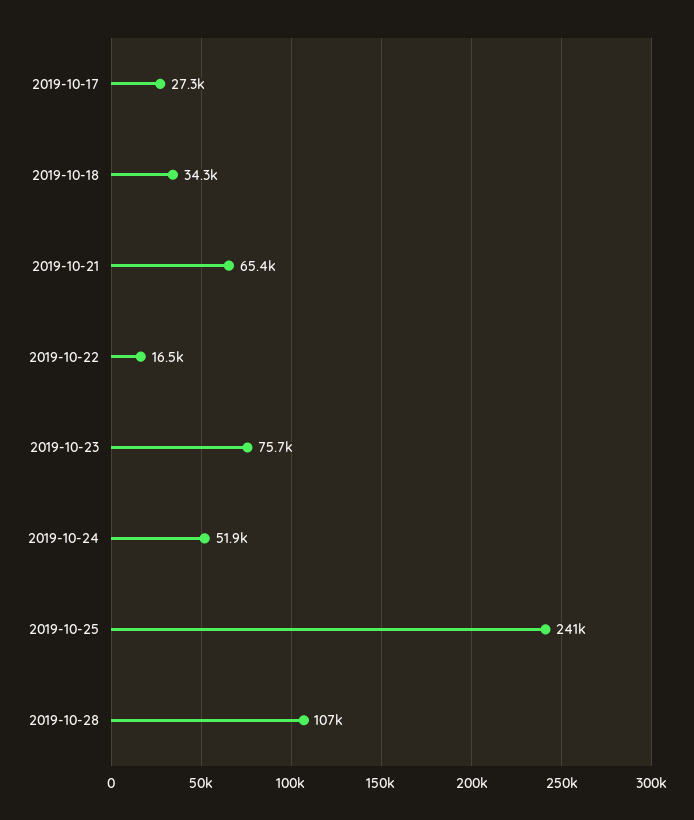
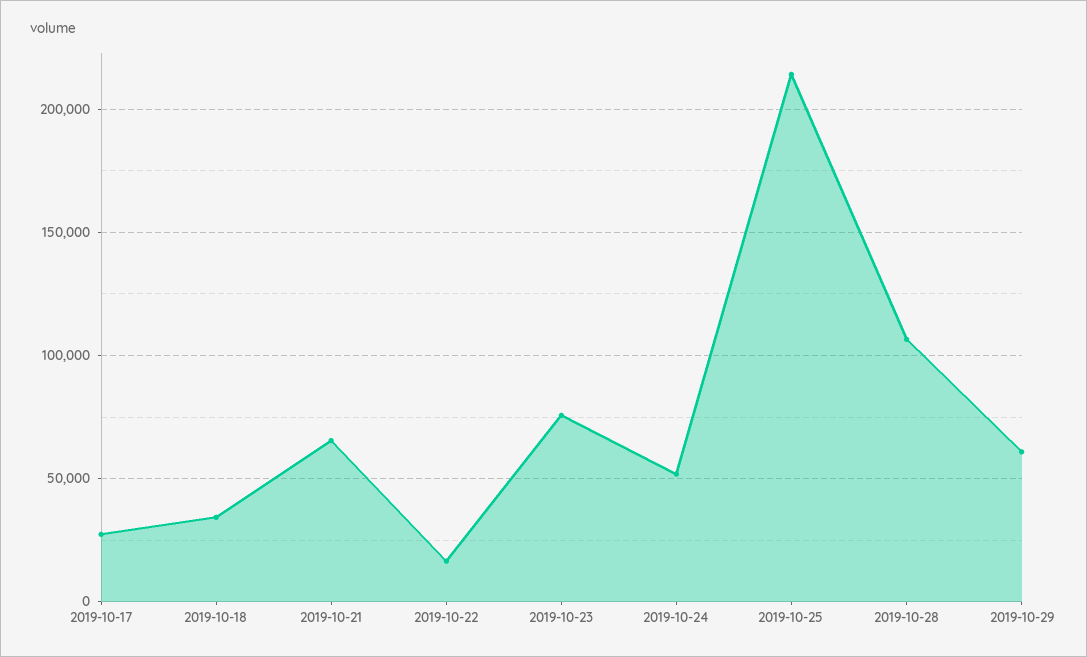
2019-10-25: 241000 -> 215000
2019-10-29: none -> 60000

